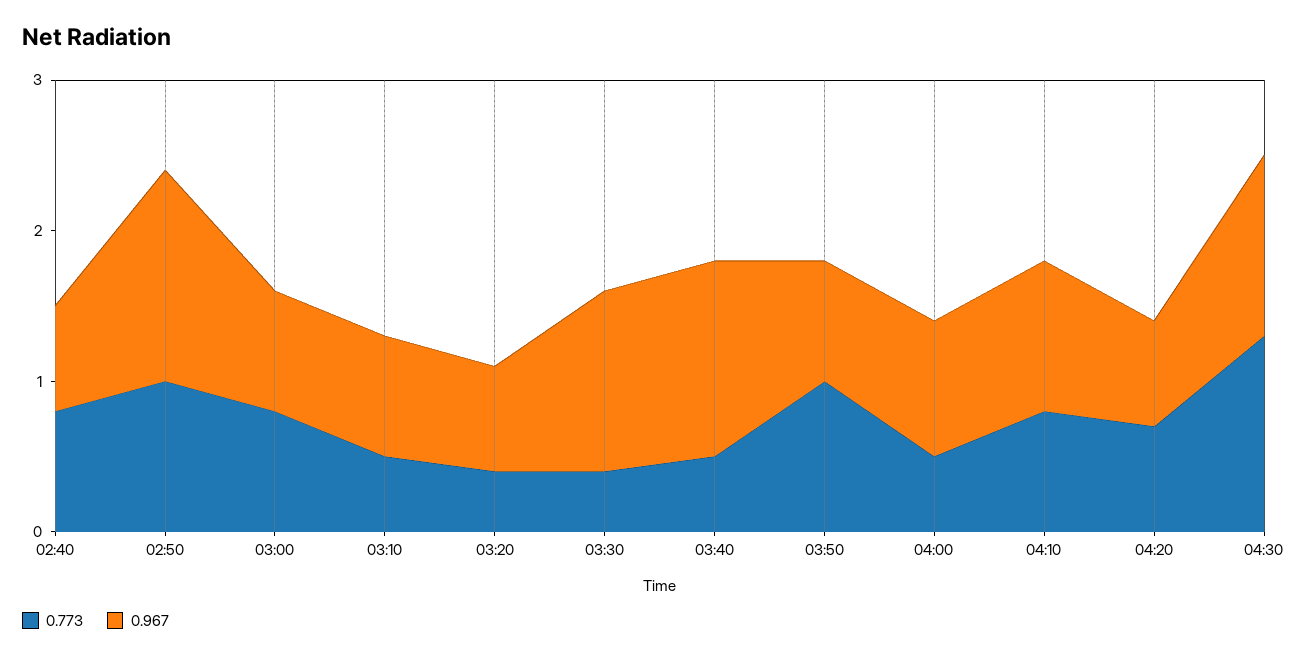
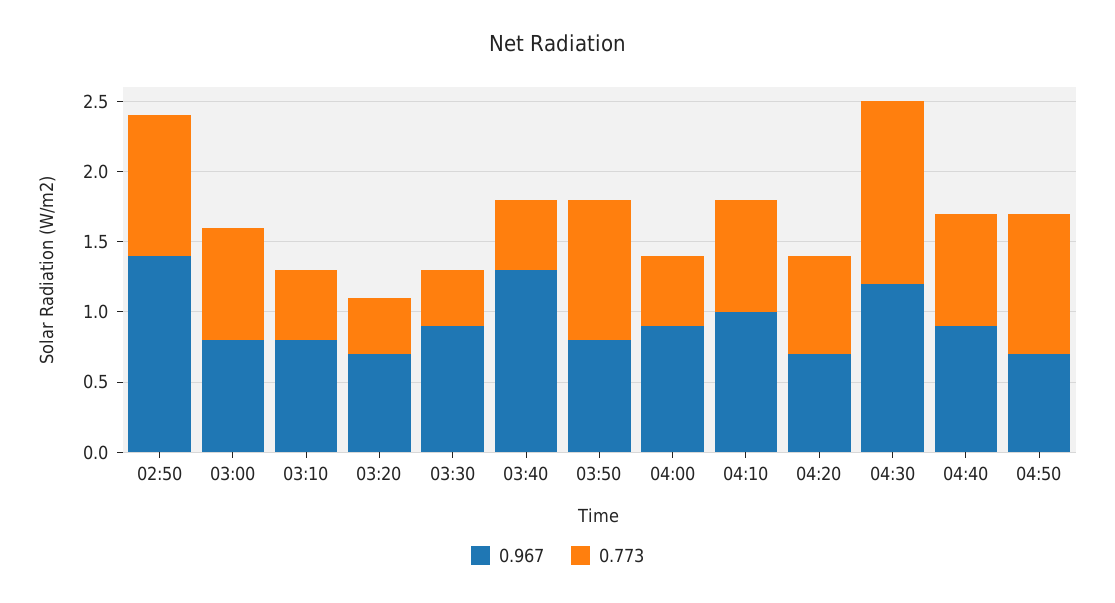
0.773, 02:40: 0.8 -> none
0.967, 02:40: 0.7 -> none
0.967, 03:30: 1.2 -> 0.9
0.967, 04:40: none -> 0.9
0.773, 04:40: none -> 0.8
0.967, 04:50: none -> 0.7
0.773, 04:50: none -> 1

